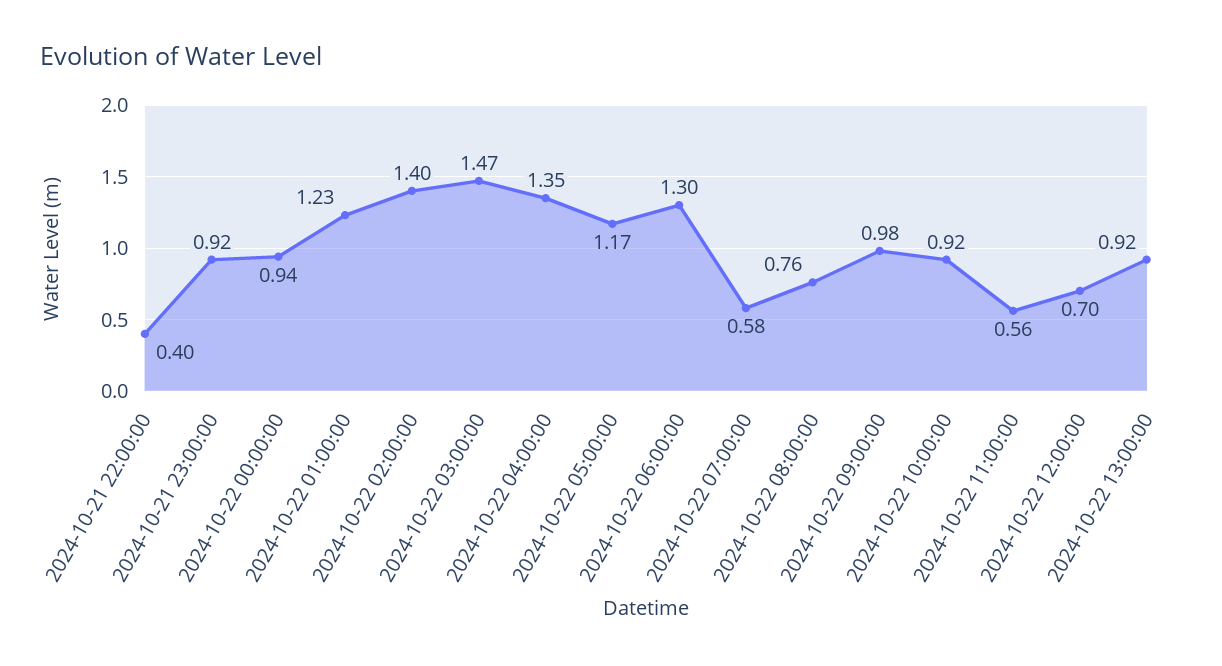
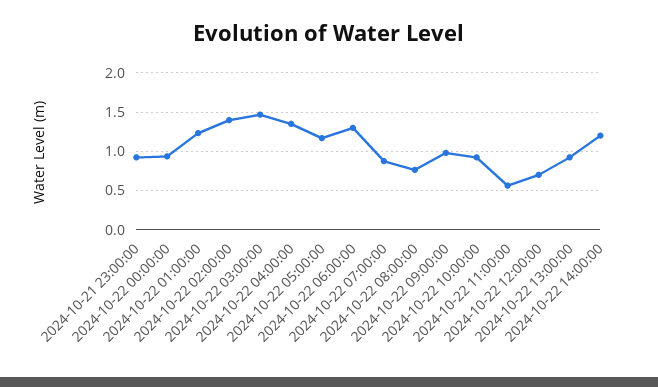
2024-10-21 22:00:00: 0.4 -> none
2024-10-22 07:00:00: 0.58 -> 0.9
2024-10-22 14:00:00: none -> 1.2

